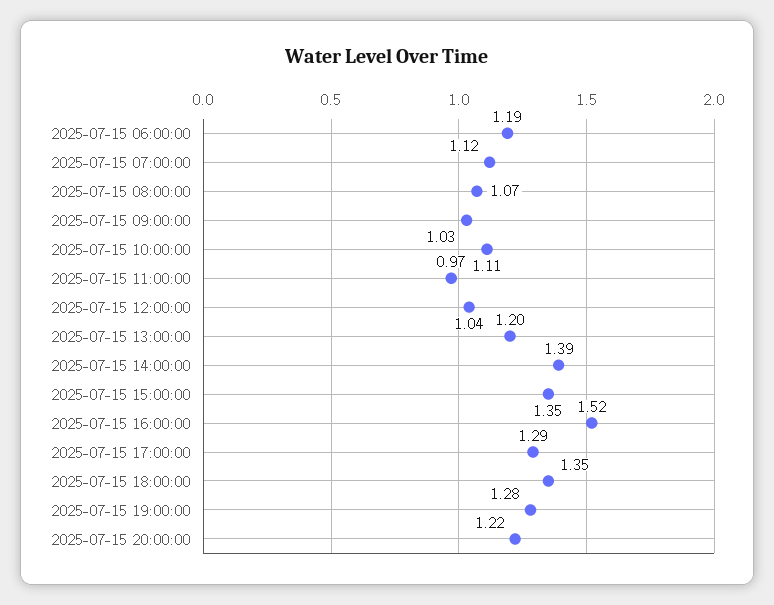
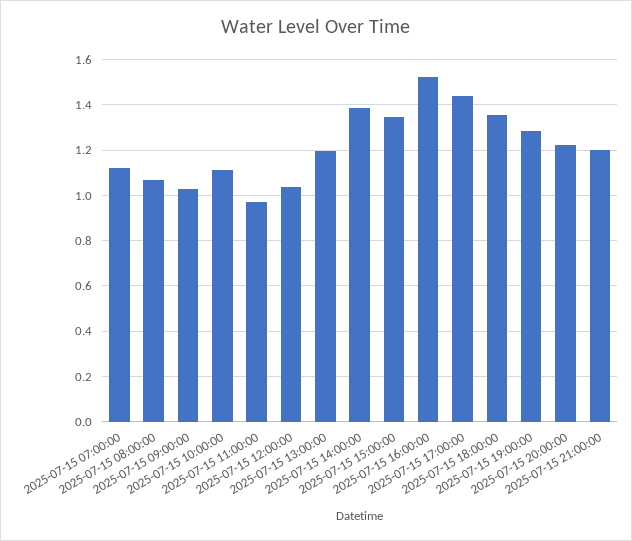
2025-07-15 06:00:00: 1.19 -> none
2025-07-15 17:00:00: 1.29 -> 1.45
2025-07-15 21:00:00: none -> 1.2

